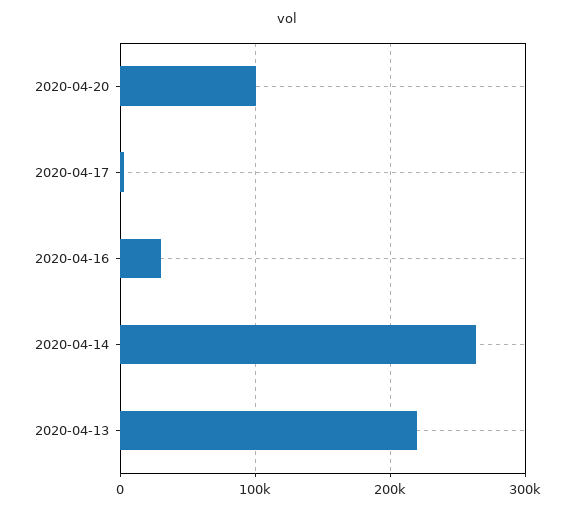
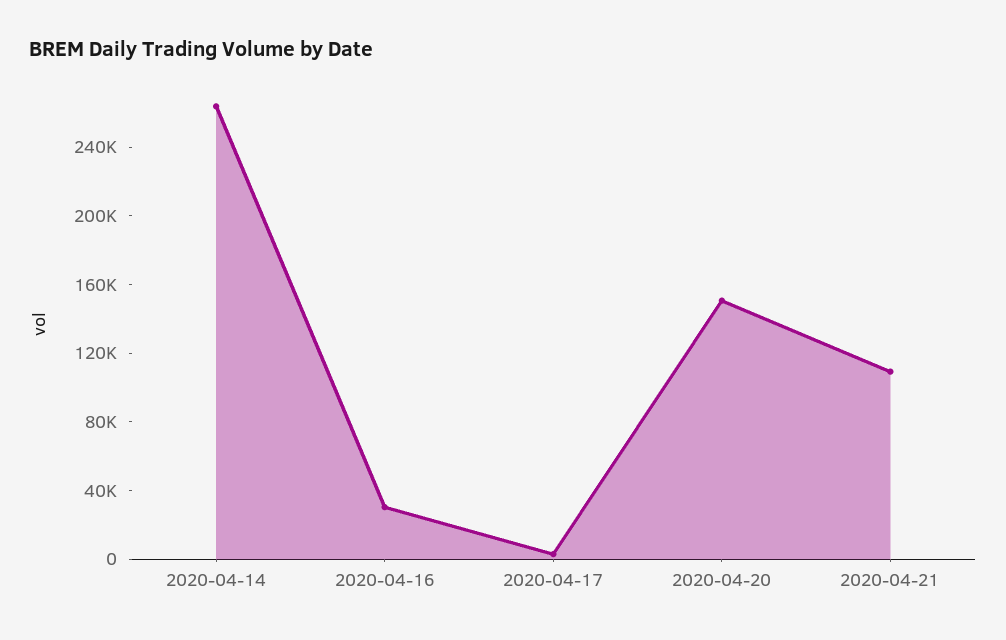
2020-04-20: 100000 -> 150000
2020-04-13: 220000 -> none
2020-04-21: none -> 110000

